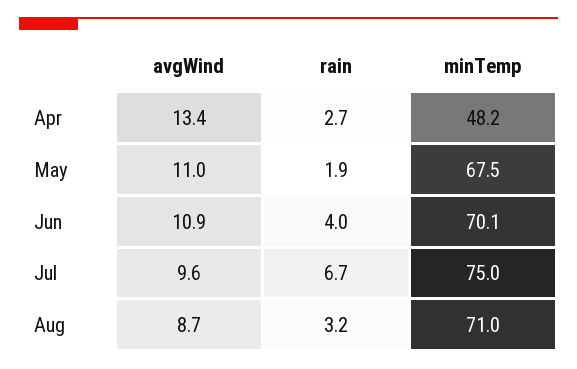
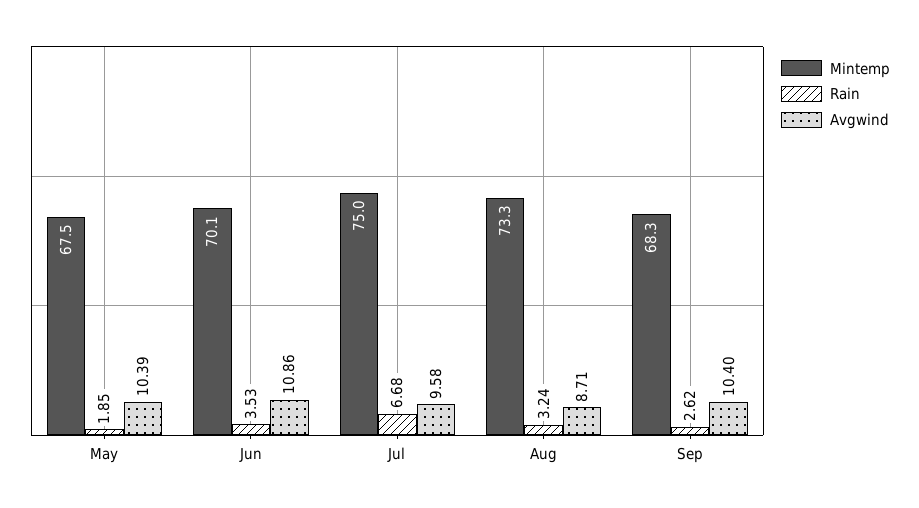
avgWind, Apr: 13.4 -> none
rain, Apr: 2.7 -> none
minTemp, Apr: 48.2 -> none
avgWind, May: 11 -> 10.39
rain, Jun: 4 -> 3.53
minTemp, Aug: 71 -> 73.3
minTemp, Sep: none -> 68.3
rain, Sep: none -> 2.62
avgWind, Sep: none -> 10.4

